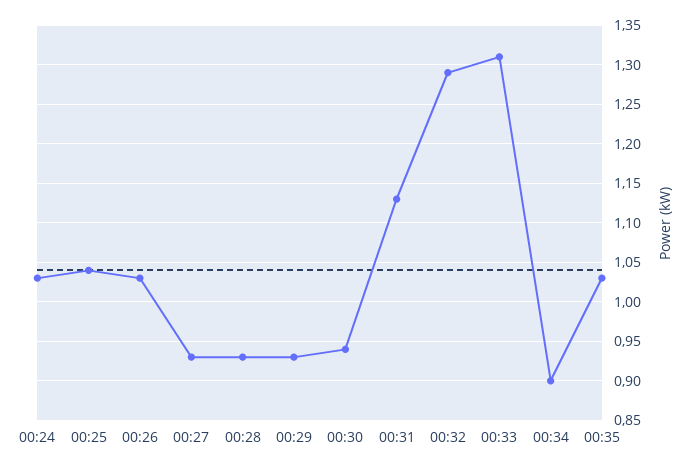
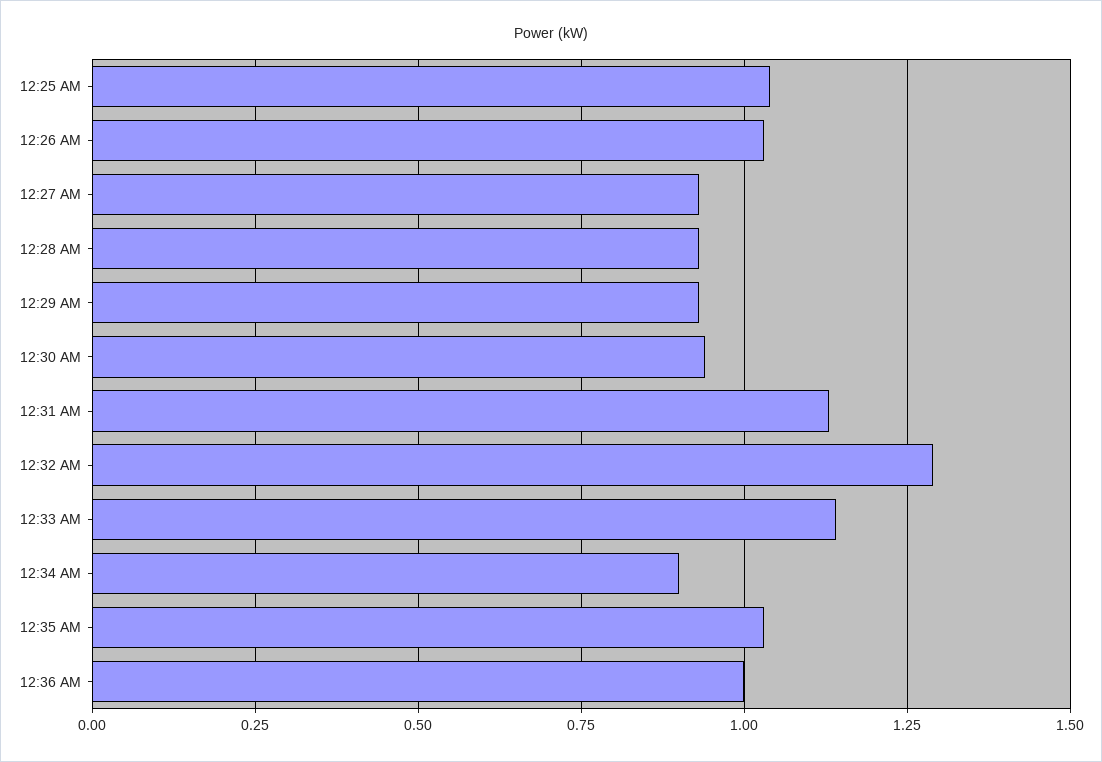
00:24: 1.03 -> none
00:33: 1.31 -> 1.15
12:36 AM: none -> 1

